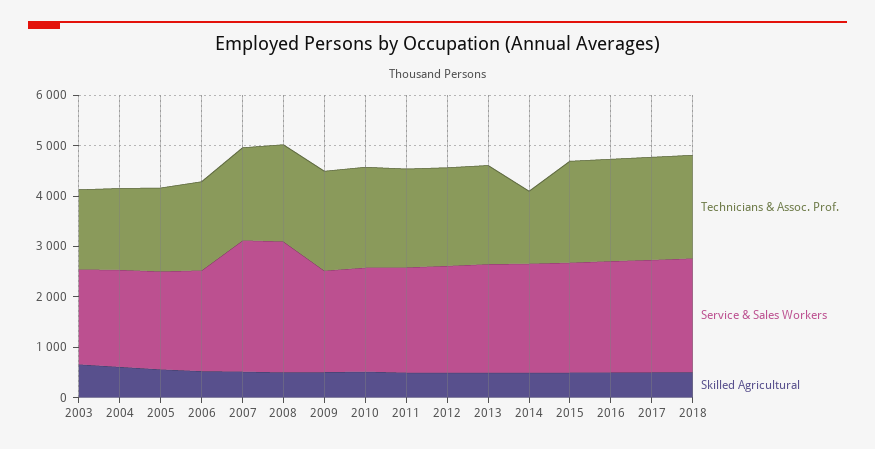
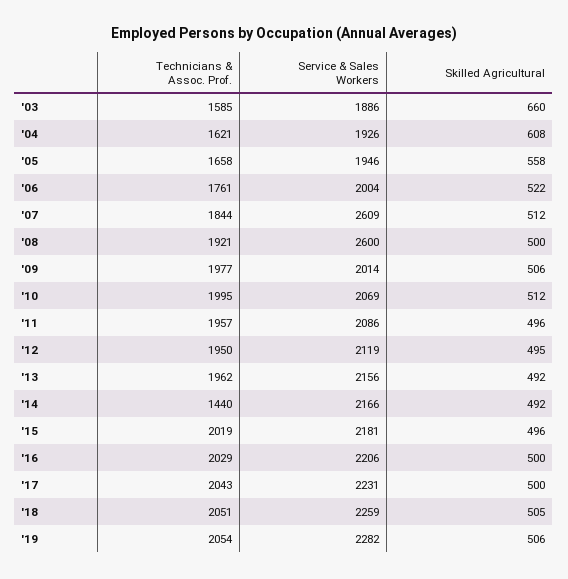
Technicians & Assoc. Prof., '19: none -> 2054
Service & Sales Workers, '19: none -> 2282
Skilled Agricultural, '19: none -> 506

